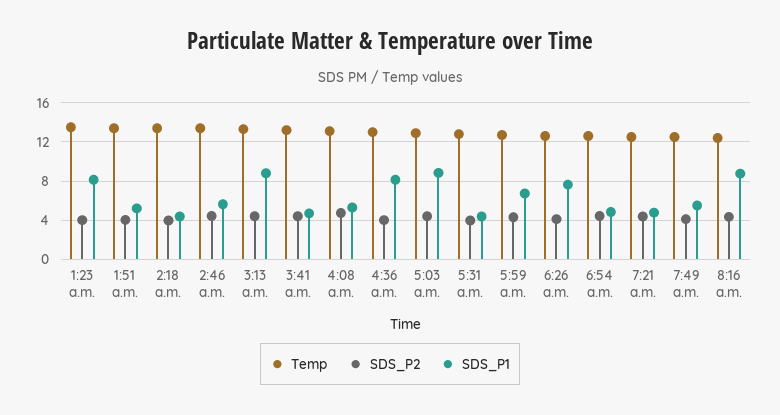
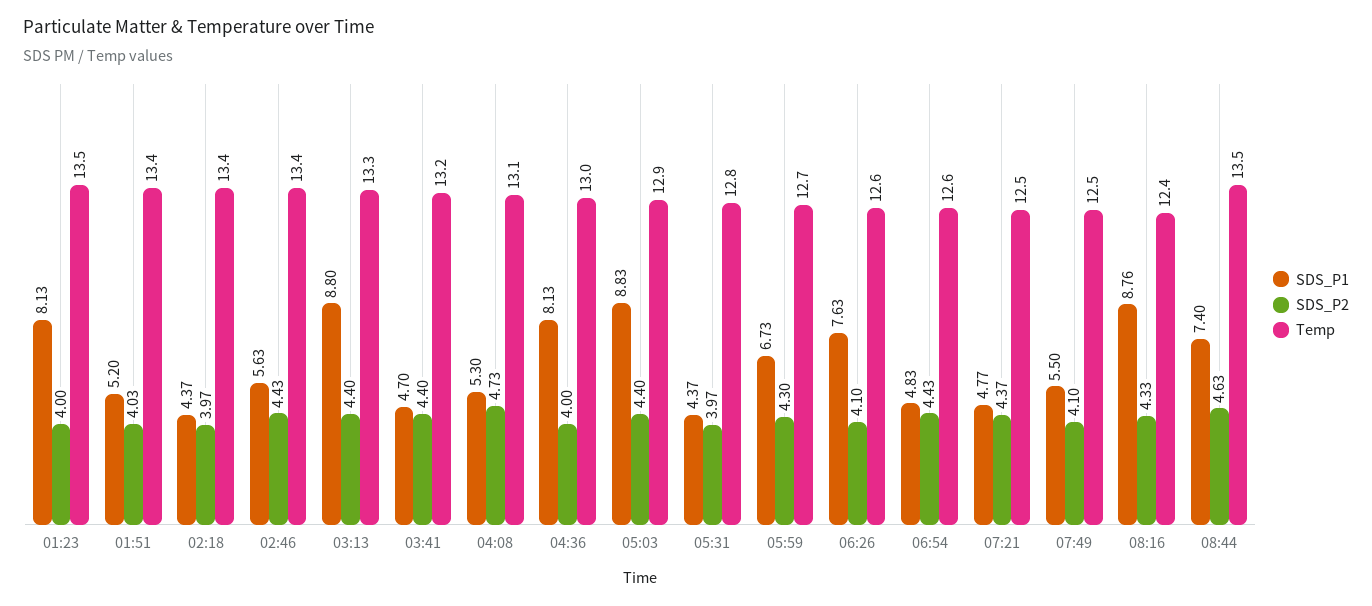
SDS_P1, 08:44: none -> 7.4
SDS_P2, 08:44: none -> 4.63
Temp, 08:44: none -> 13.5

